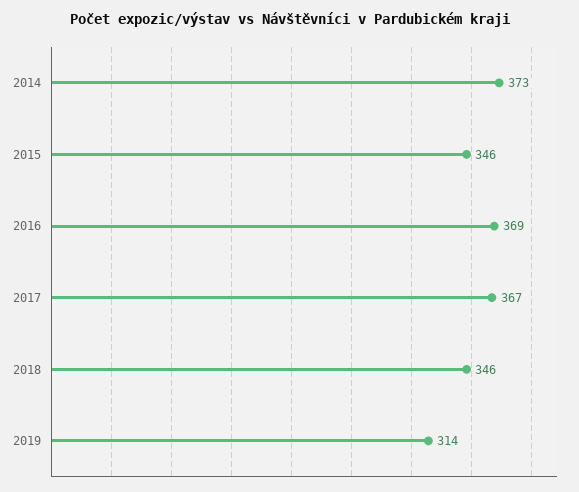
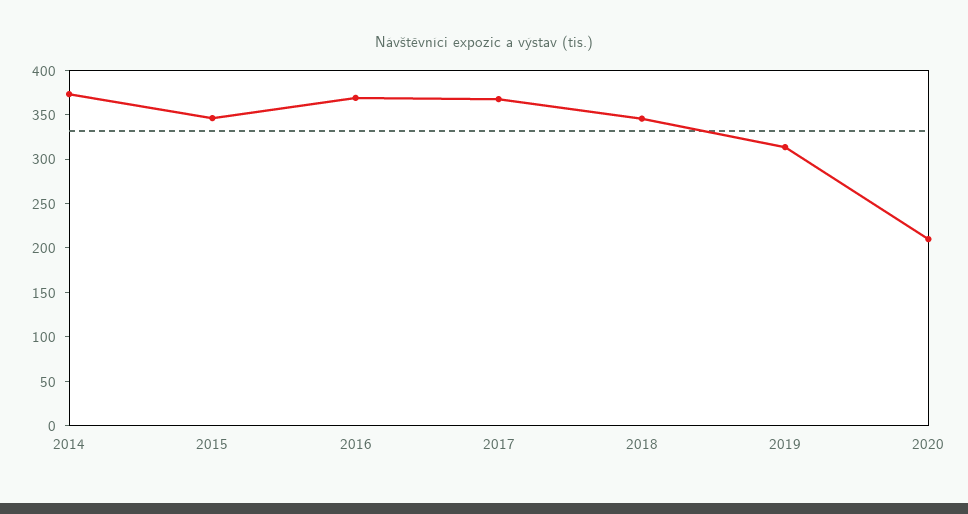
2020: none -> 210

